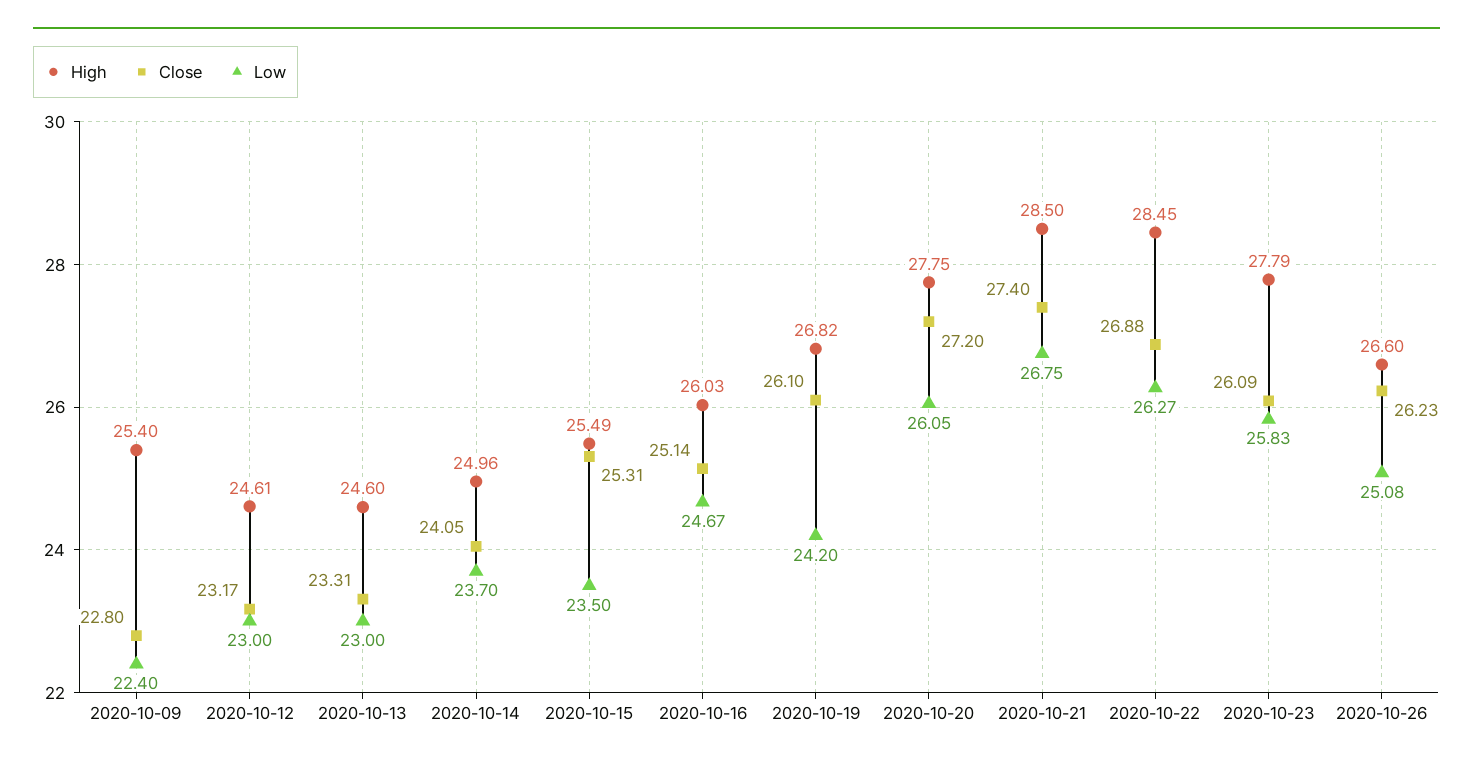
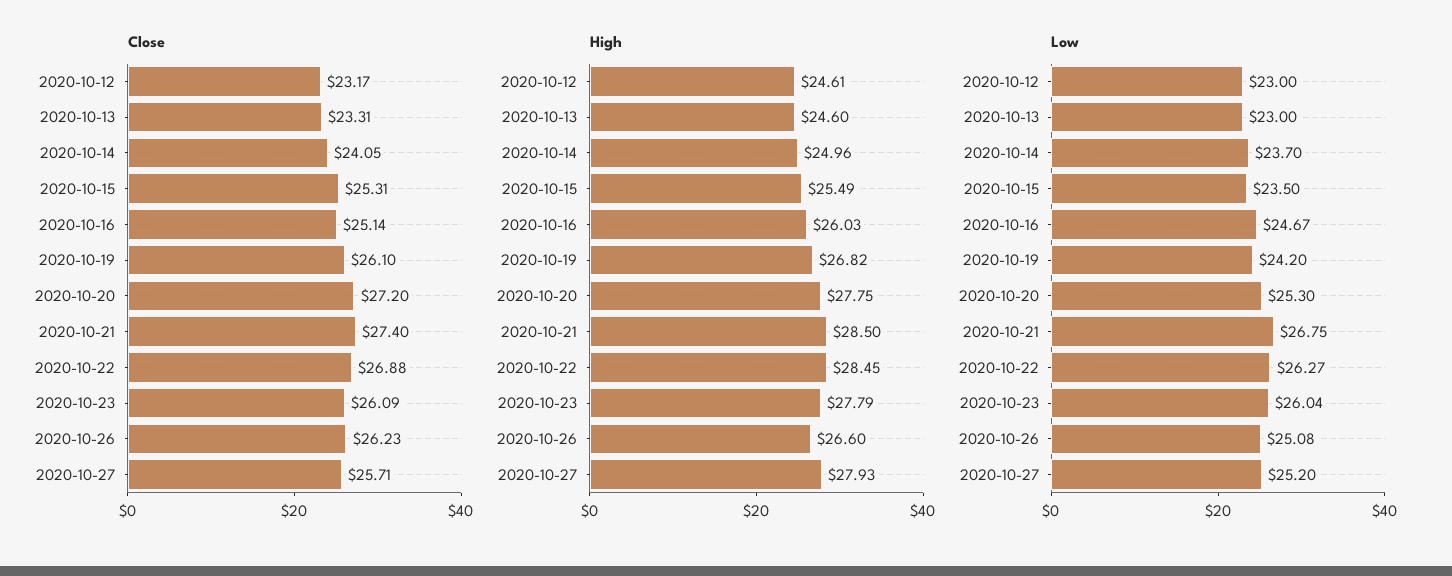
High, 2020-10-09: 25.4 -> none
Close, 2020-10-09: 22.8 -> none
Low, 2020-10-09: 22.4 -> none
Low, 2020-10-20: 26.05 -> 25.3
Low, 2020-10-23: 25.83 -> 26.04
Close, 2020-10-27: none -> 25.71
High, 2020-10-27: none -> 27.93
Low, 2020-10-27: none -> 25.2

